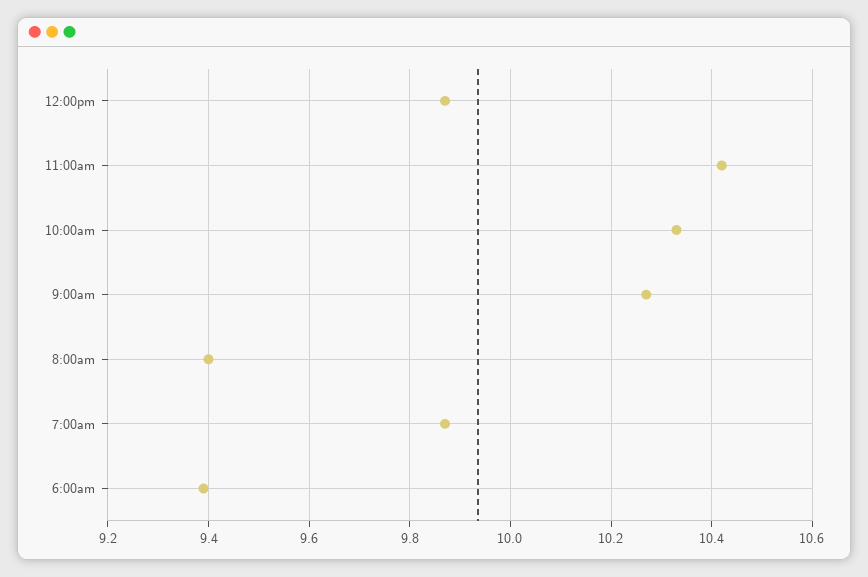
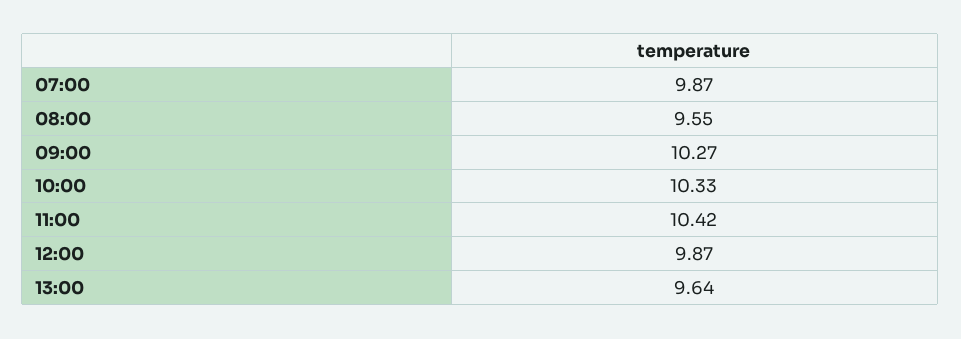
8:00am: 9.4 -> 9.55
6:00am: 9.4 -> none
13:00: none -> 9.64

